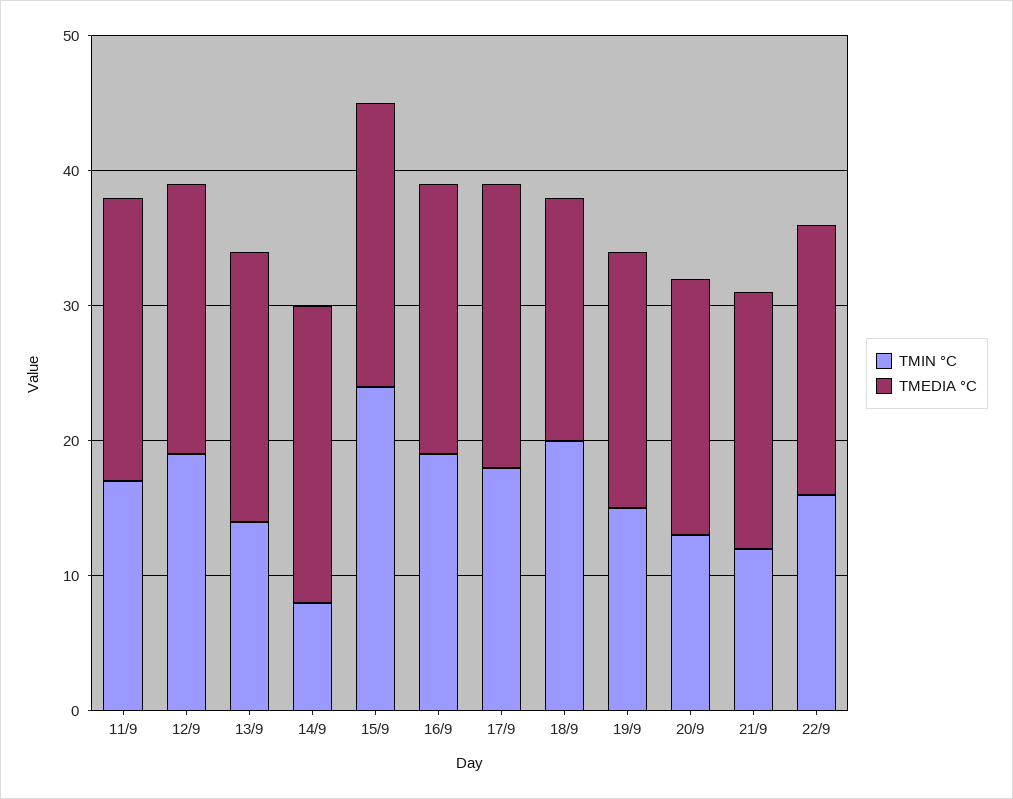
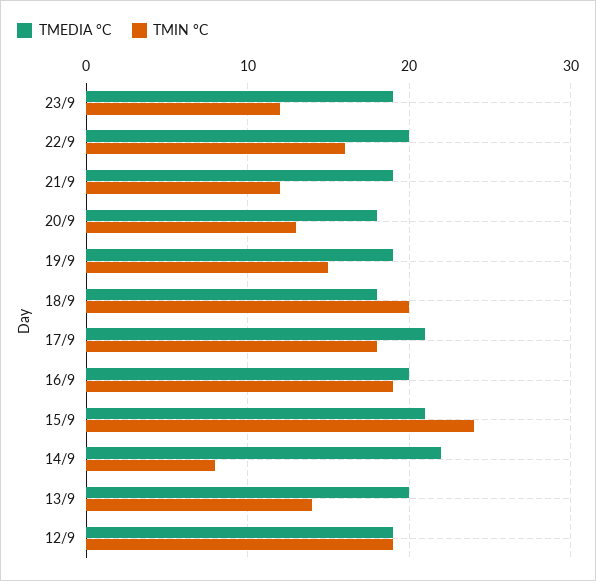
TMIN °C, 11/9: 17 -> none
TMEDIA °C, 11/9: 21 -> none
TMEDIA °C, 12/9: 20 -> 19
TMEDIA °C, 20/9: 19 -> 18
TMEDIA °C, 23/9: none -> 19
TMIN °C, 23/9: none -> 12

